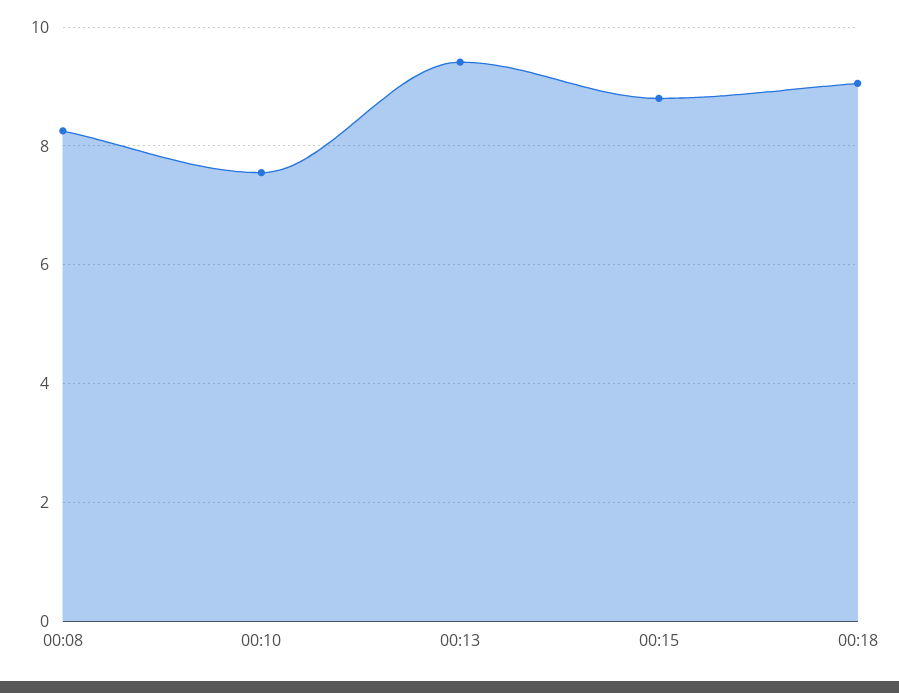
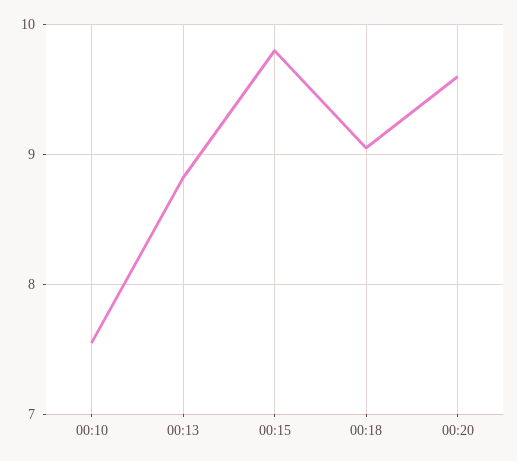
00:08: 8.2 -> none
00:13: 9.4 -> 8.8
00:15: 8.8 -> 9.8
00:20: none -> 9.6

